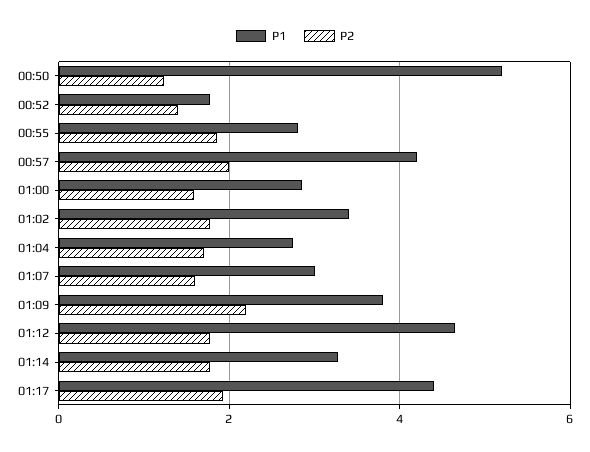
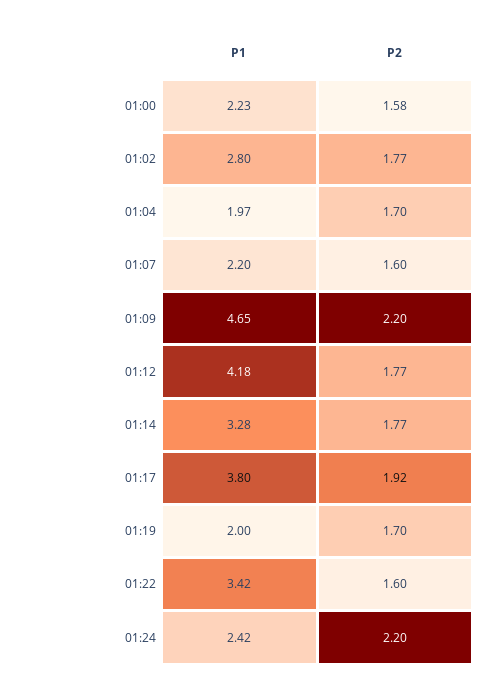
P1, 00:50: 5.2 -> none
P2, 00:50: 1.2 -> none
P1, 00:52: 1.8 -> none
P2, 00:52: 1.4 -> none
P1, 00:55: 2.8 -> none
P2, 00:55: 1.8 -> none
P1, 00:57: 4.2 -> none
P2, 00:57: 2 -> none
P1, 01:00: 2.8 -> 2.23
P1, 01:02: 3.4 -> 2.8
P1, 01:04: 2.8 -> 1.97
P1, 01:07: 3 -> 2.2
P1, 01:09: 3.8 -> 4.65
P1, 01:12: 4.6 -> 4.18
P1, 01:17: 4.4 -> 3.8
P1, 01:19: none -> 2
P2, 01:19: none -> 1.7
P1, 01:22: none -> 3.42
P2, 01:22: none -> 1.6
P1, 01:24: none -> 2.42
P2, 01:24: none -> 2.2

